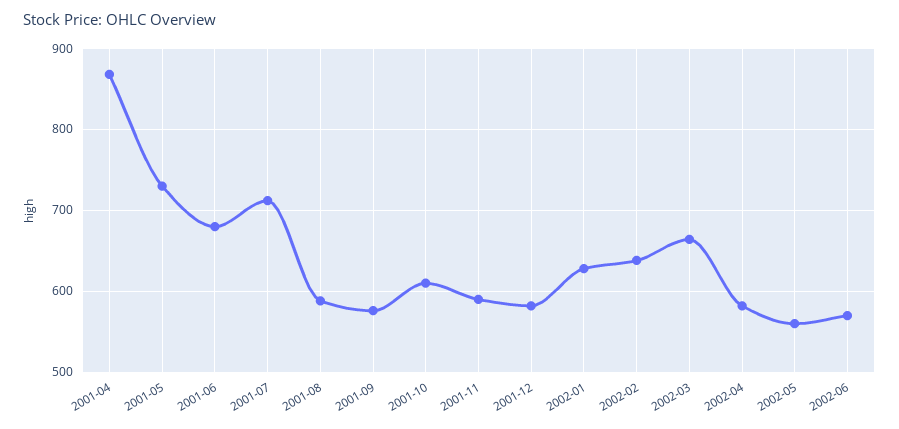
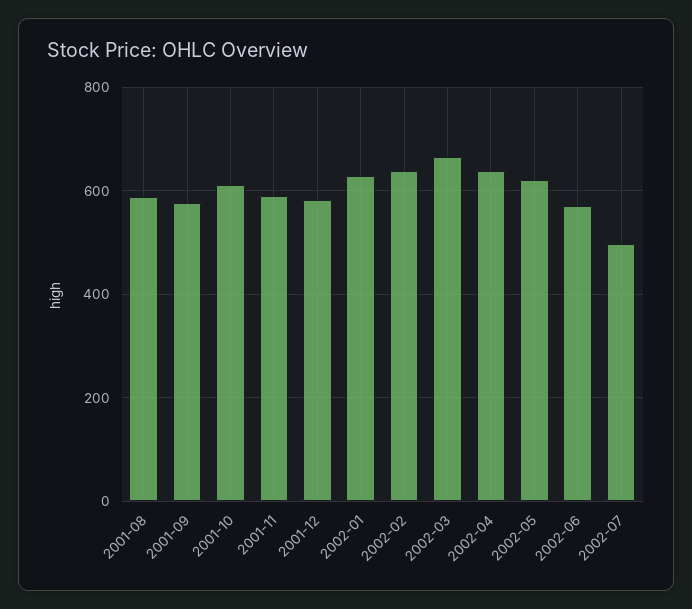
2001-04: 870 -> none
2001-05: 730 -> none
2001-06: 680 -> none
2001-07: 710 -> none
2002-04: 580 -> 640
2002-05: 560 -> 620
2002-07: none -> 500

